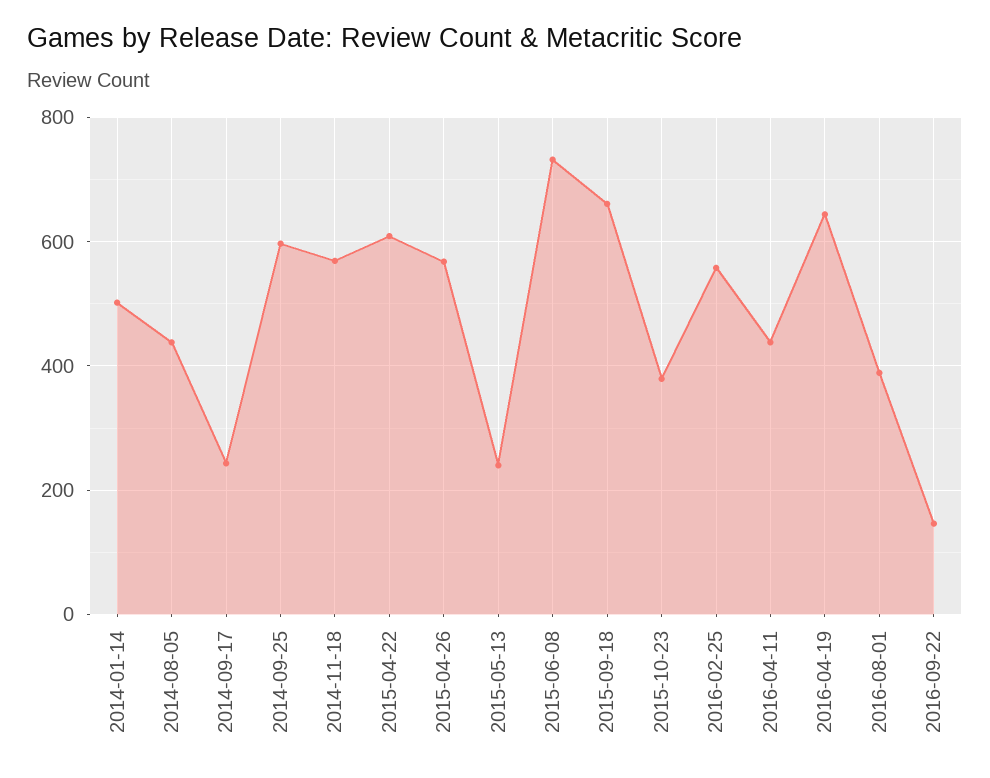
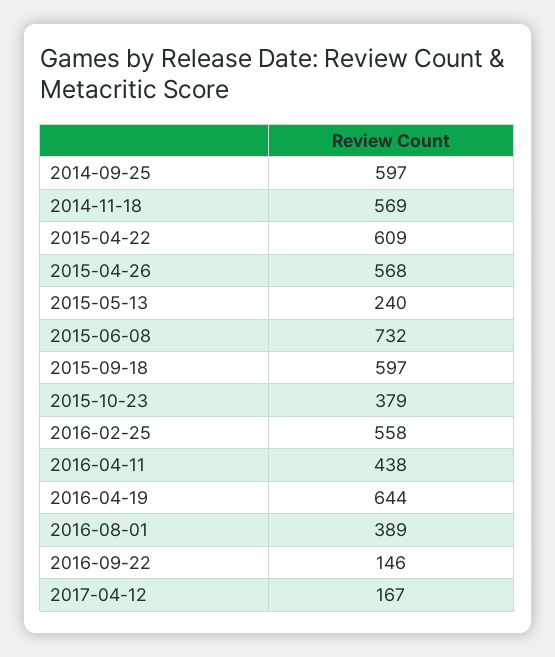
2014-01-14: 500 -> none
2014-08-05: 440 -> none
2014-09-17: 240 -> none
2015-09-18: 660 -> 597
2017-04-12: none -> 167

